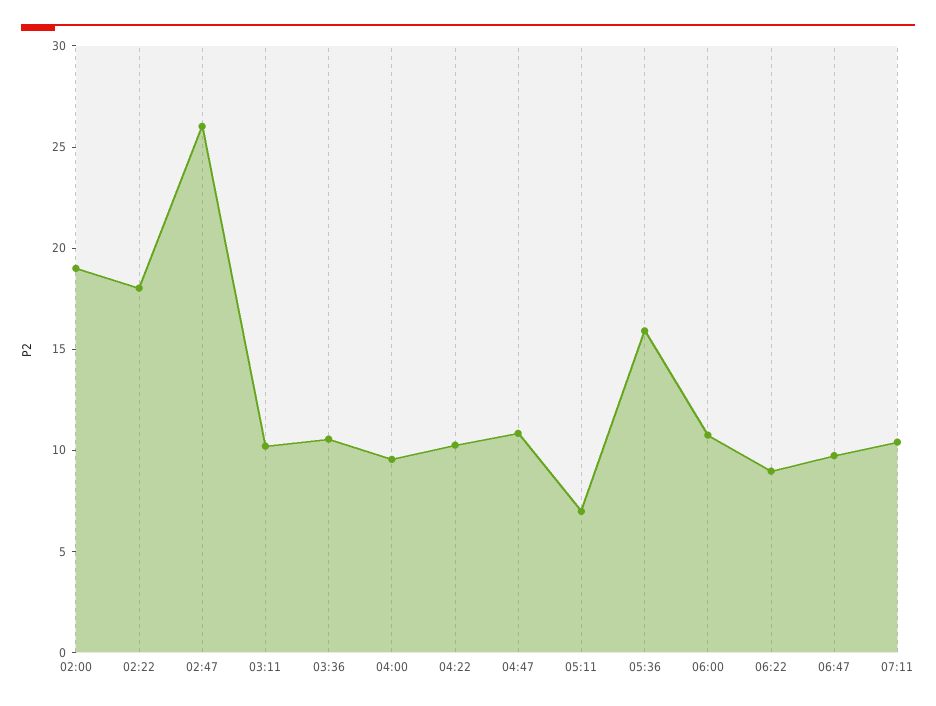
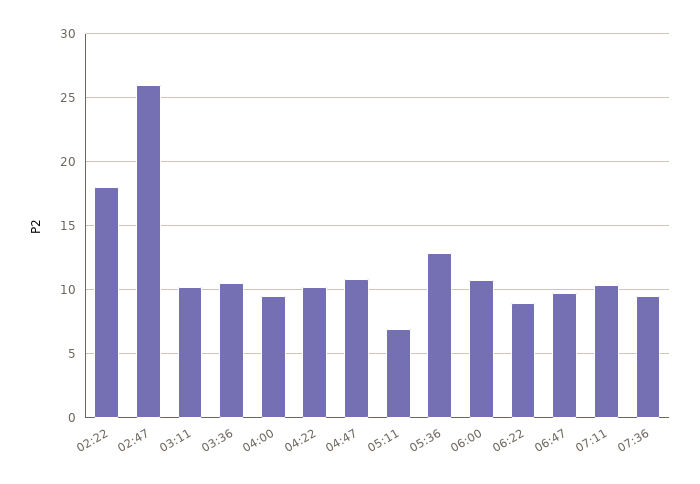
02:00: 19 -> none
05:36: 16 -> 13
07:36: none -> 9.5

